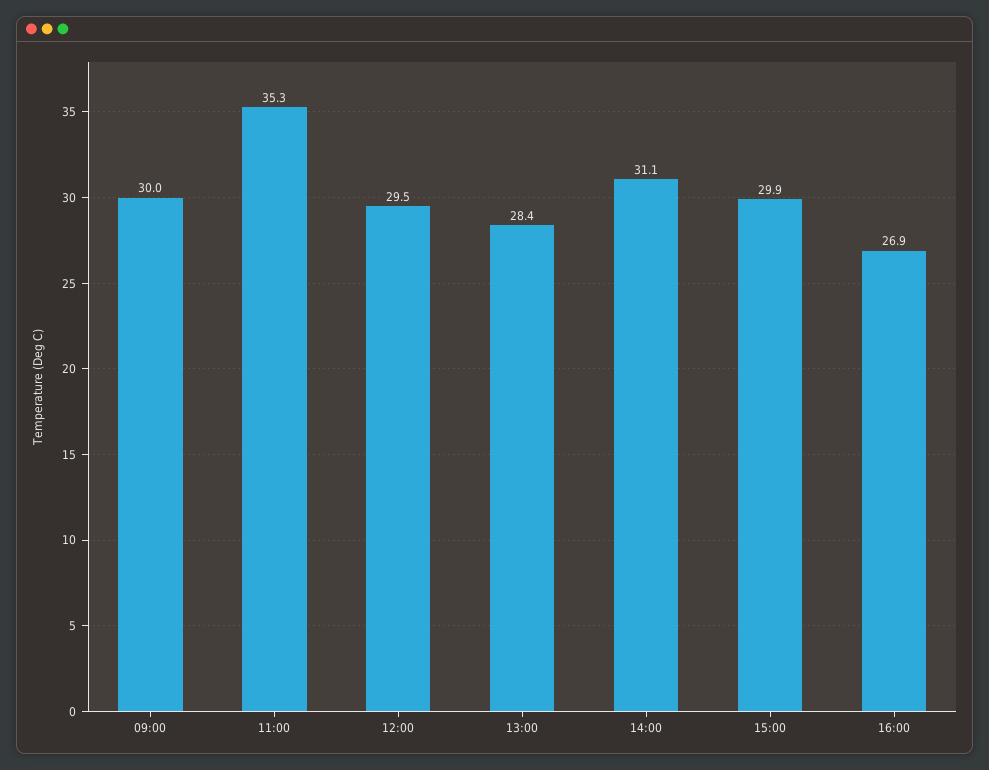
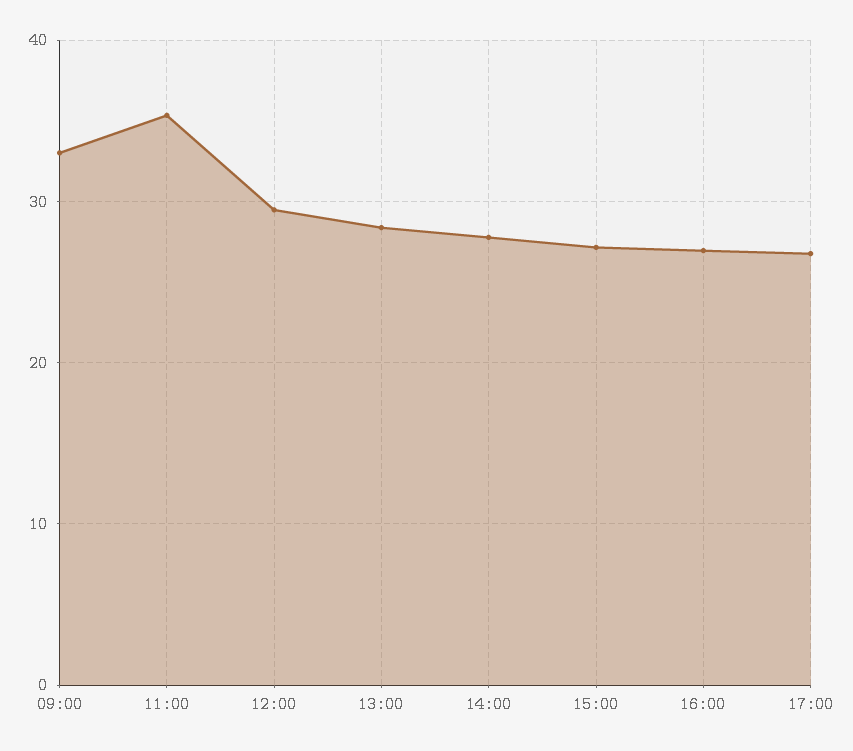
09:00: 30 -> 33
14:00: 31.1 -> 28
15:00: 29.9 -> 27
17:00: none -> 27

